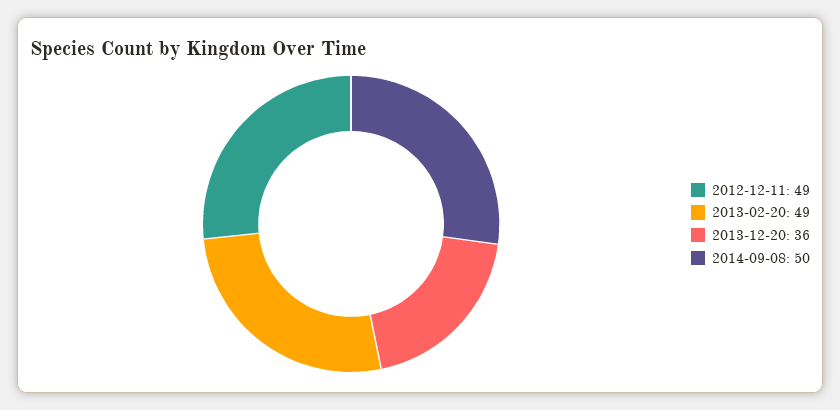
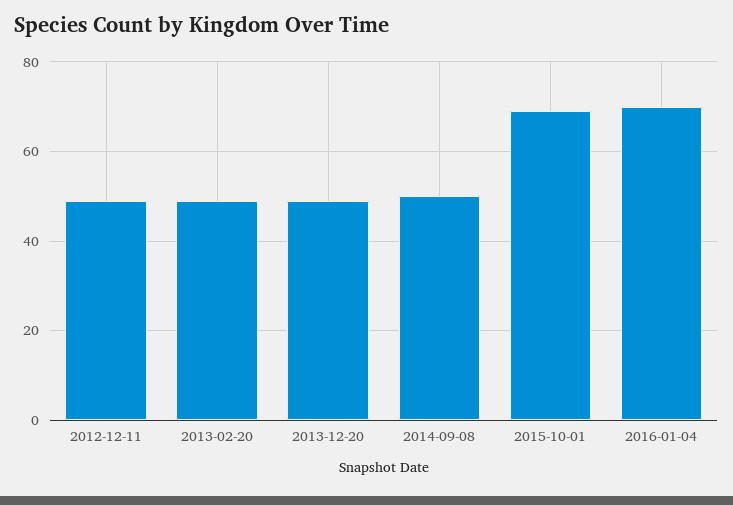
2013-12-20: 36 -> 50
2015-10-01: none -> 70
2016-01-04: none -> 70

